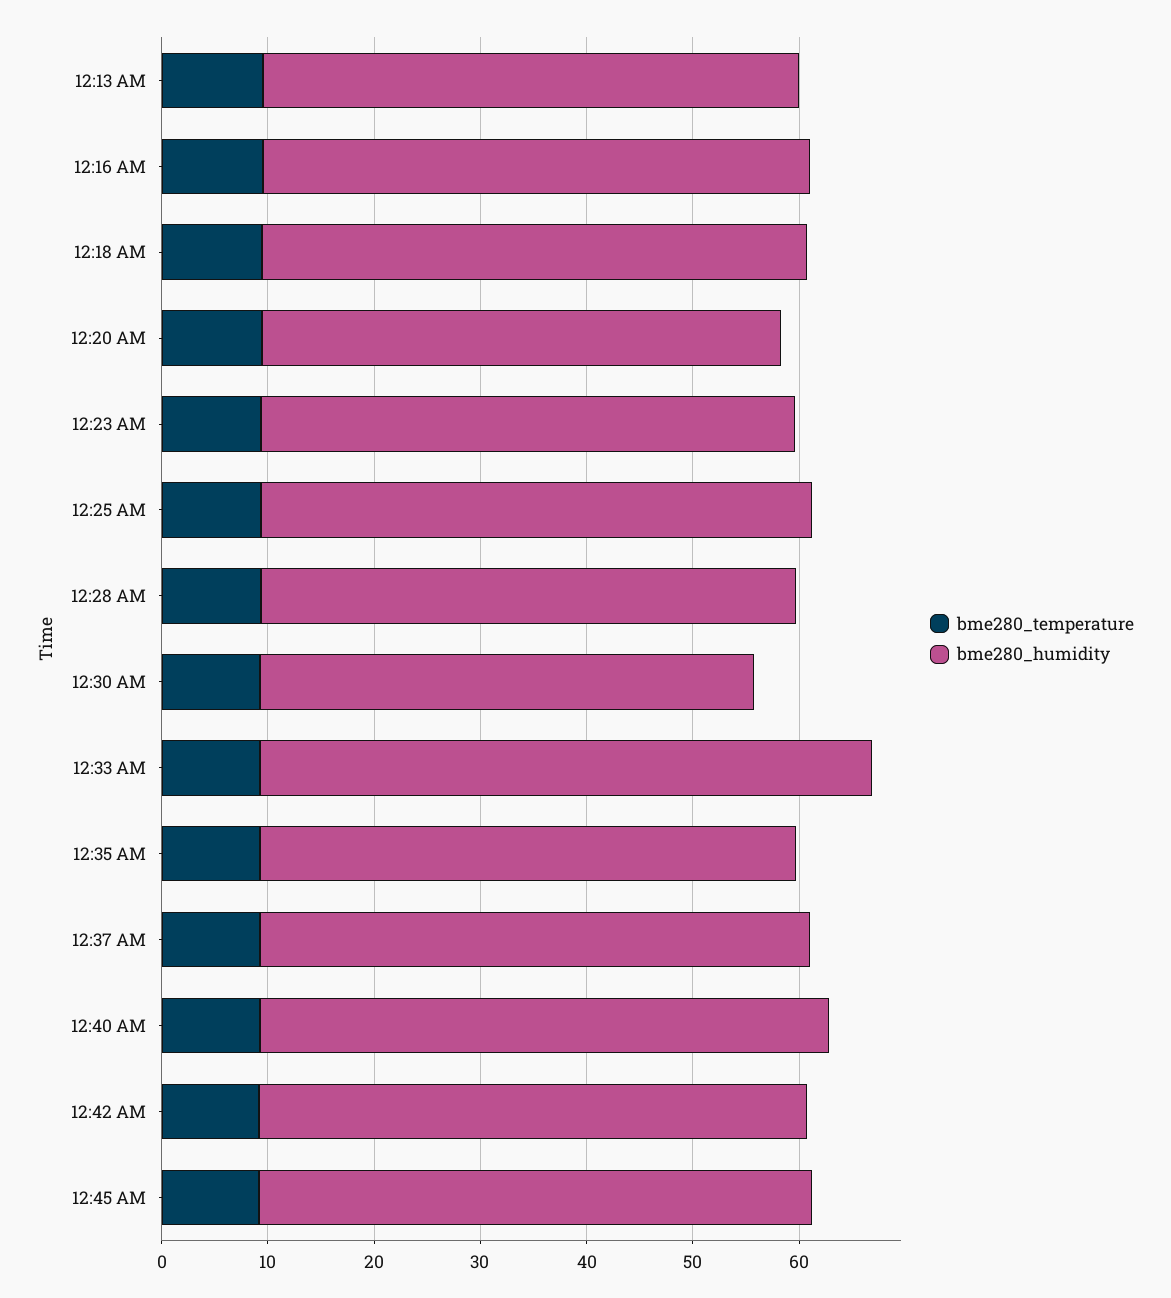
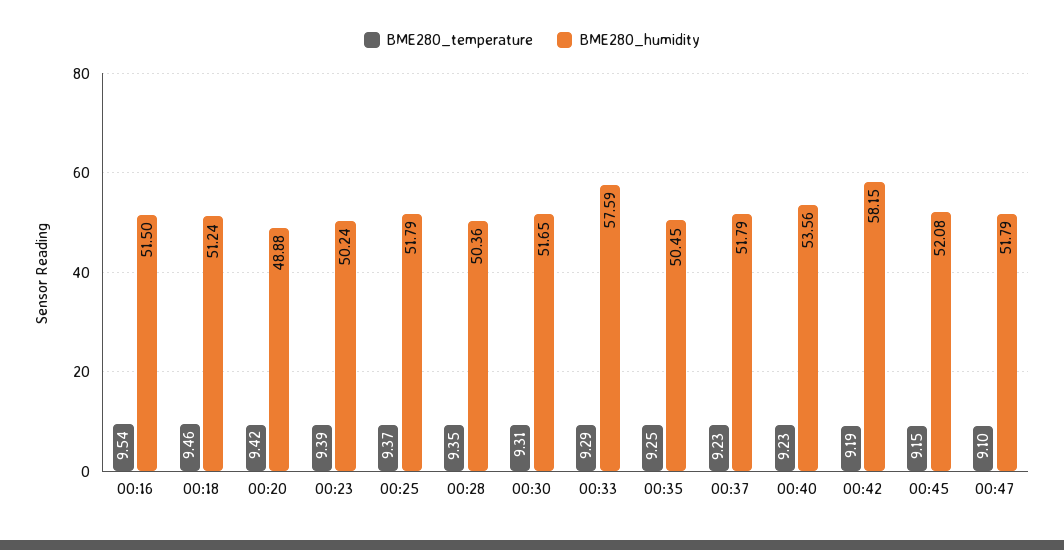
bme280_temperature, 12:13 AM: 10 -> none
bme280_humidity, 12:13 AM: 50 -> none
bme280_humidity, 12:30 AM: 46 -> 51.65
bme280_humidity, 12:42 AM: 52 -> 58.15
bme280_temperature, 00:47: none -> 9.1
bme280_humidity, 00:47: none -> 51.79

